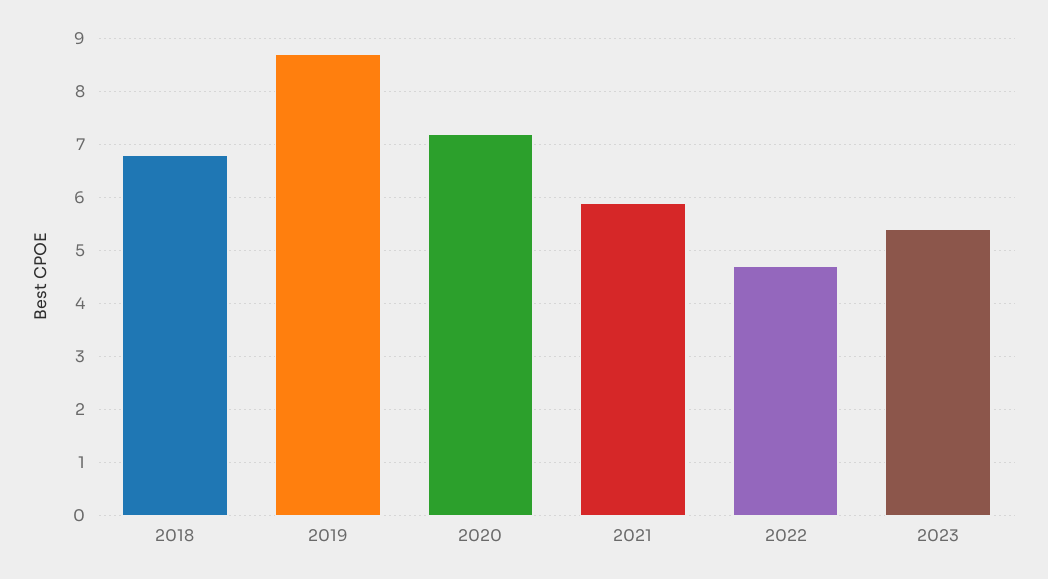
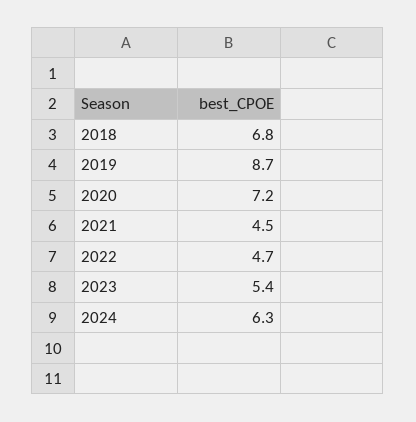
2021: 6 -> 4.5
2024: none -> 6.3

